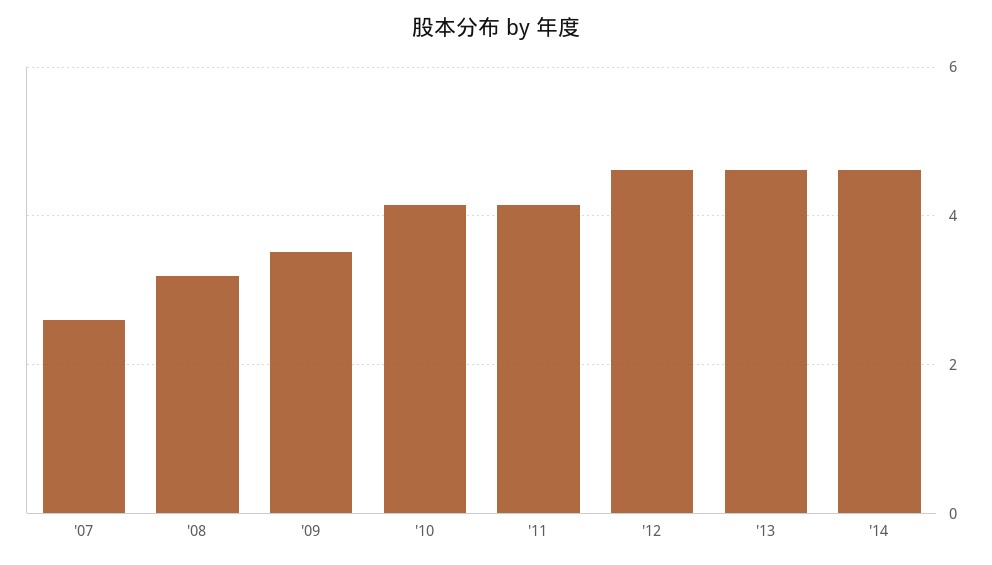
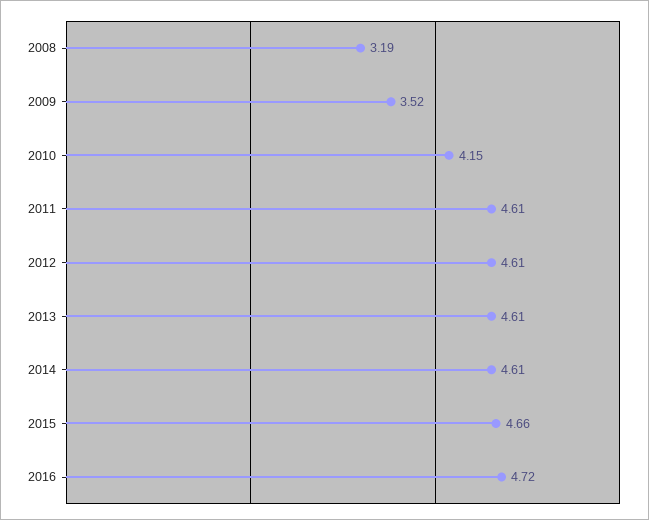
'07: 2.6 -> none
'11: 4.2 -> 4.61
2015: none -> 4.66
2016: none -> 4.72

